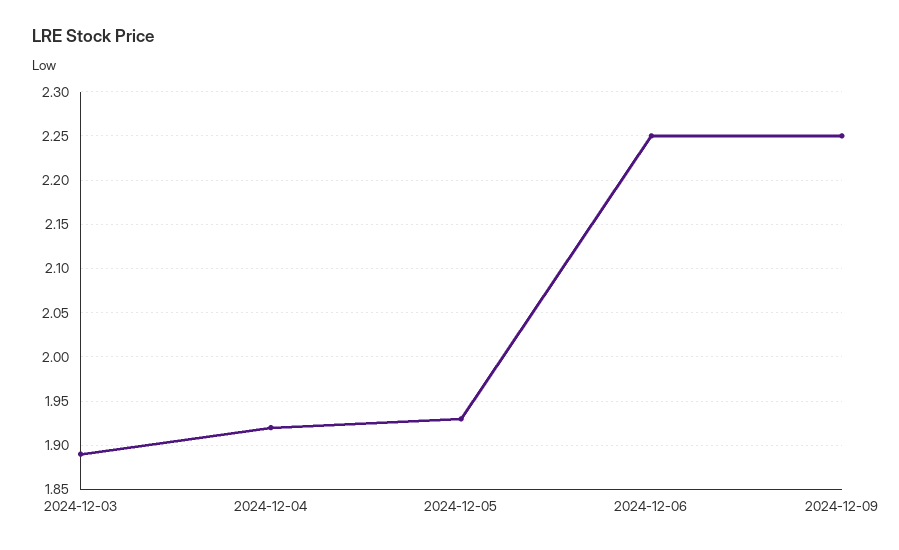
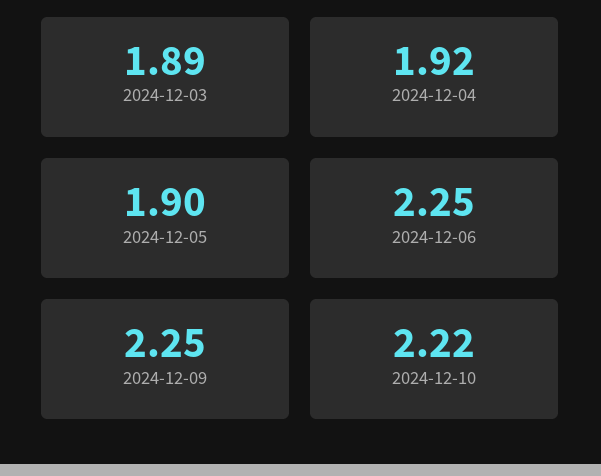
2024-12-05: 1.93 -> 1.9
2024-12-10: none -> 2.22

